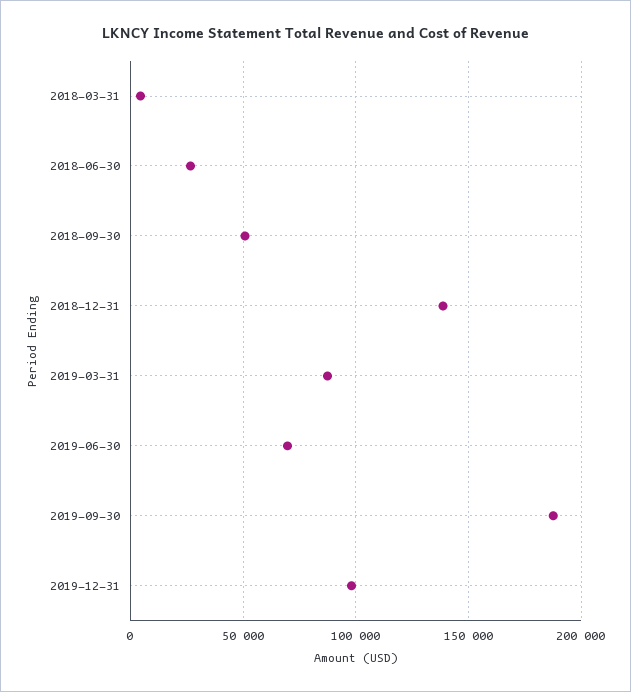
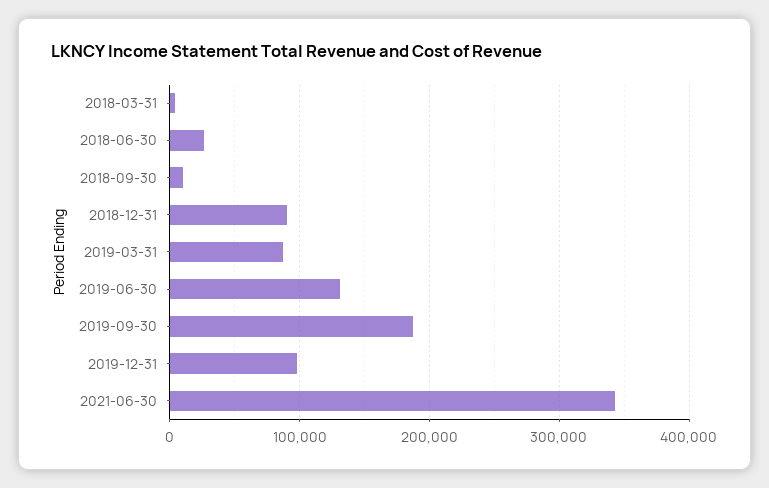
2018-09-30: 50000 -> 10000
2018-12-31: 140000 -> 90000
2019-06-30: 70000 -> 130000
2021-06-30: none -> 340000

